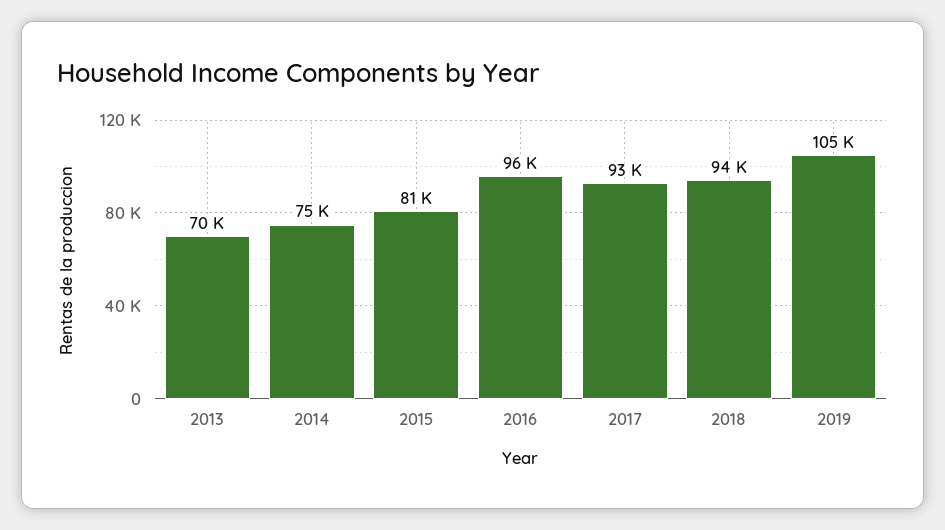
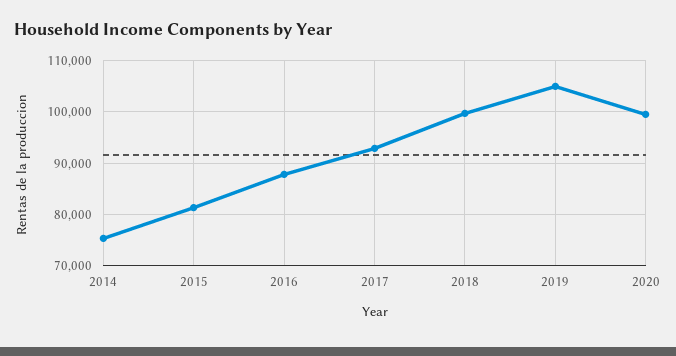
2013: 70000 -> none
2016: 96000 -> 88000
2018: 94000 -> 100000
2020: none -> 100000

